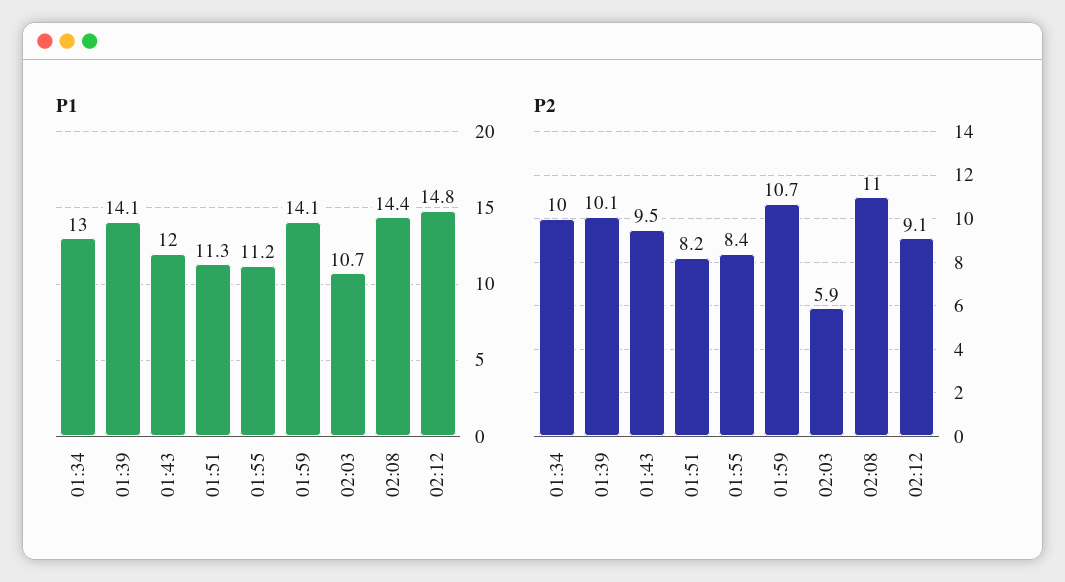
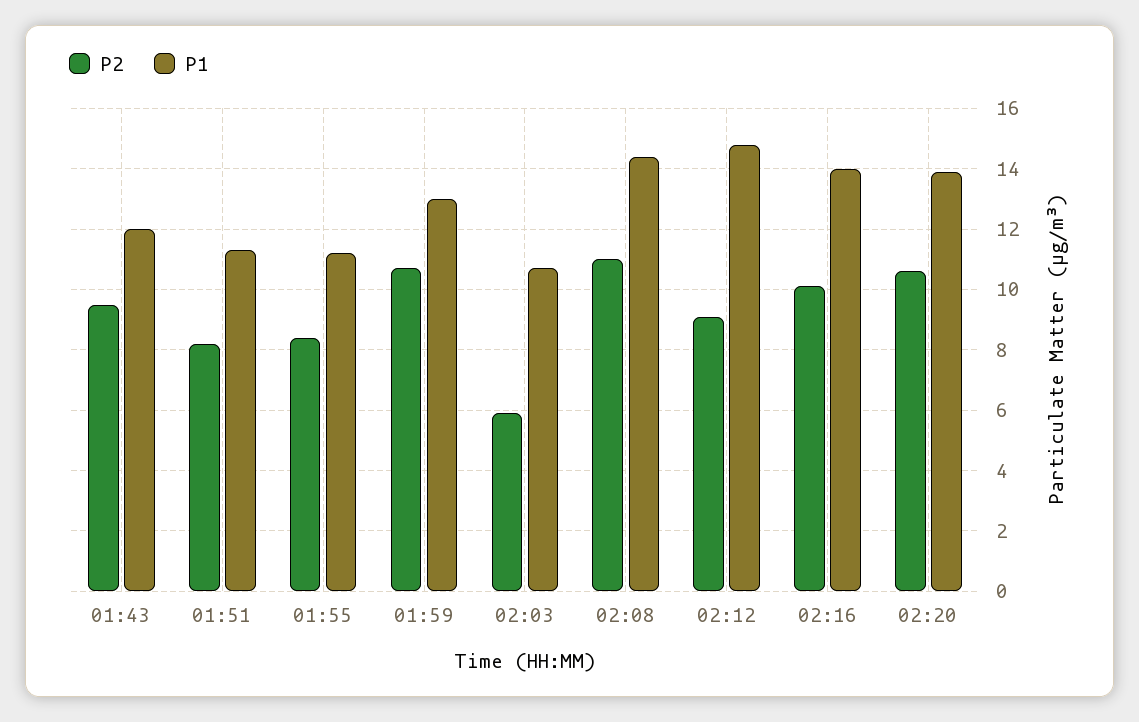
P1, 01:34: 13 -> none
P1, 01:39: 14.1 -> none
P1, 01:59: 14.1 -> 13
P2, 01:34: 10 -> none
P2, 01:39: 10.1 -> none
P2, 02:16: none -> 10
P1, 02:16: none -> 14
P2, 02:20: none -> 10.5
P1, 02:20: none -> 14

